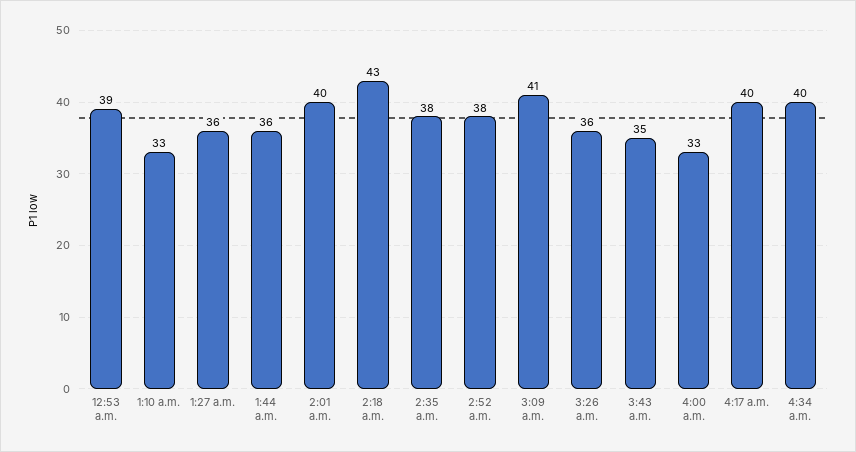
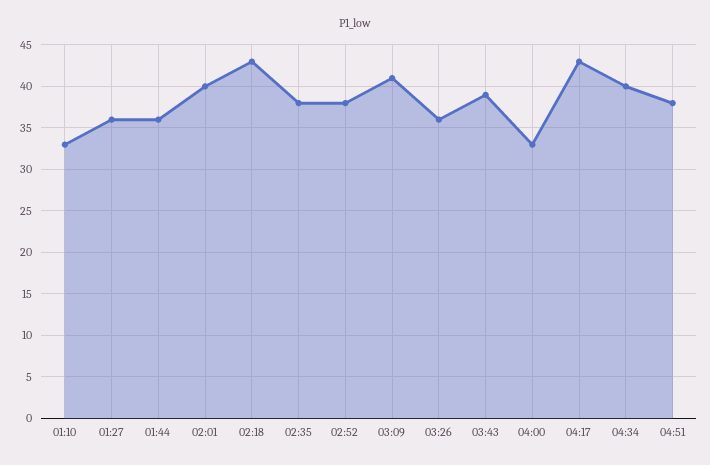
12:53 a.m.: 39 -> none
3:43 a.m.: 35 -> 39
4:17 a.m.: 40 -> 43
04:51: none -> 38

